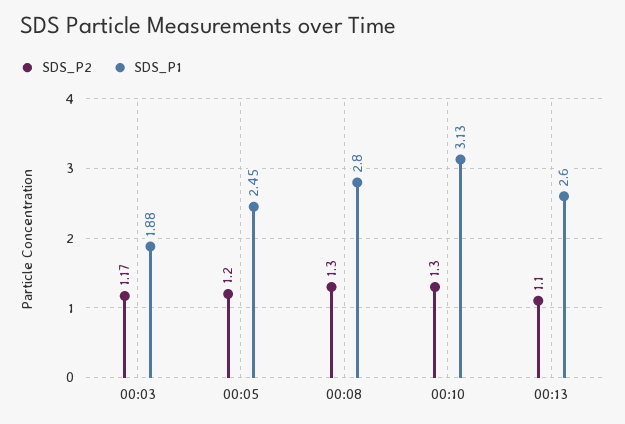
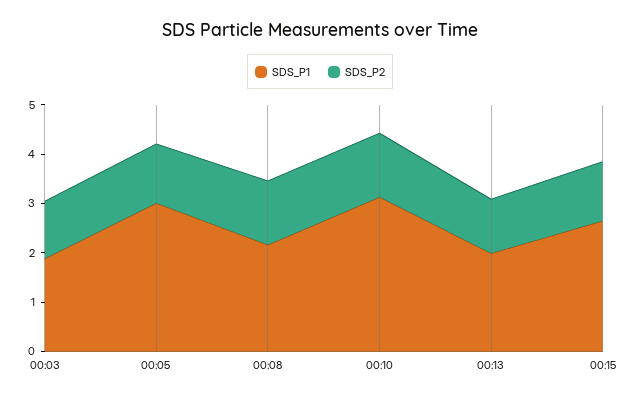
SDS_P1, 00:05: 2.45 -> 3
SDS_P1, 00:08: 2.8 -> 2.2
SDS_P1, 00:13: 2.6 -> 2
SDS_P1, 00:15: none -> 2.6
SDS_P2, 00:15: none -> 1.2

